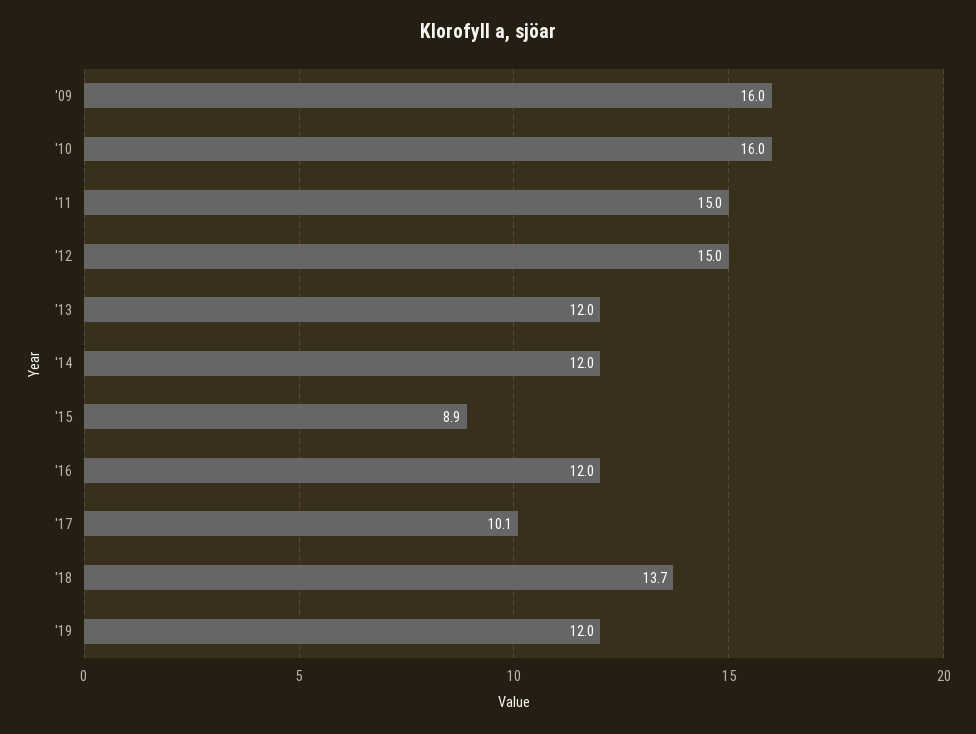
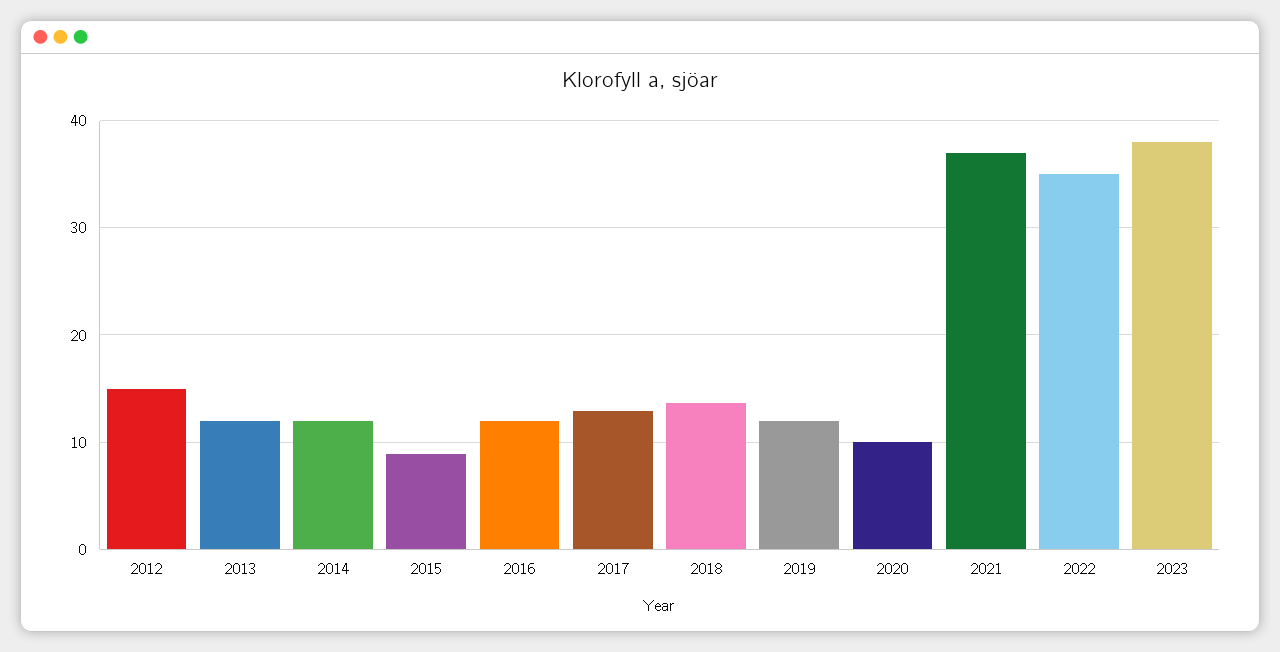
'09: 16 -> none
'10: 16 -> none
'11: 15 -> none
'17: 10.1 -> 13
2020: none -> 10
2021: none -> 37
2022: none -> 35
2023: none -> 38

